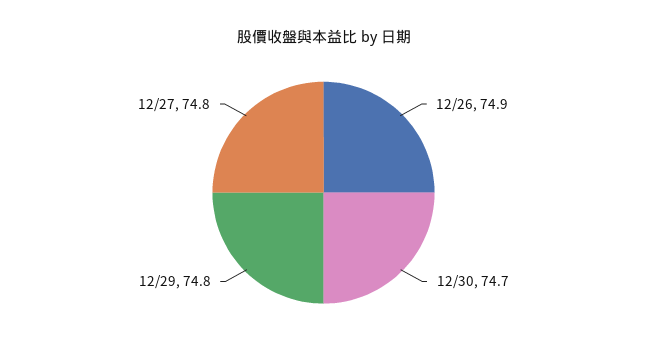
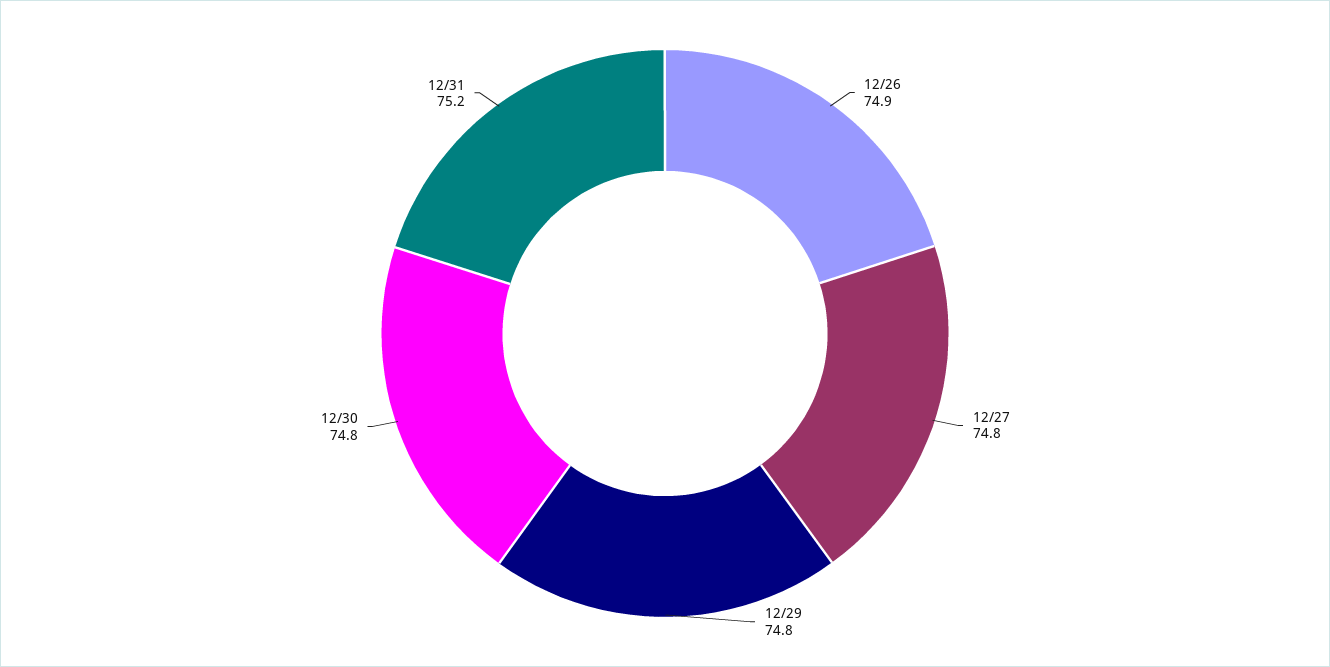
12/30: 74.7 -> 74.8
12/31: none -> 75.2

